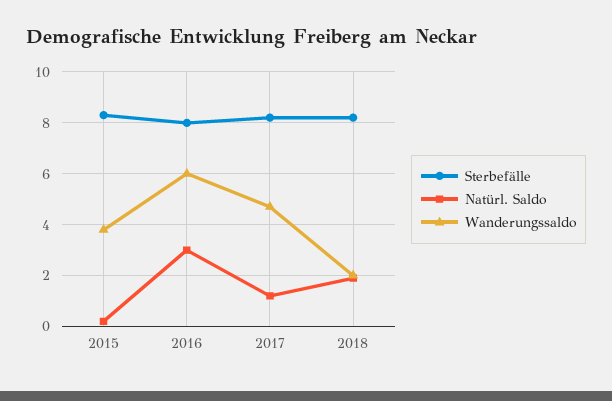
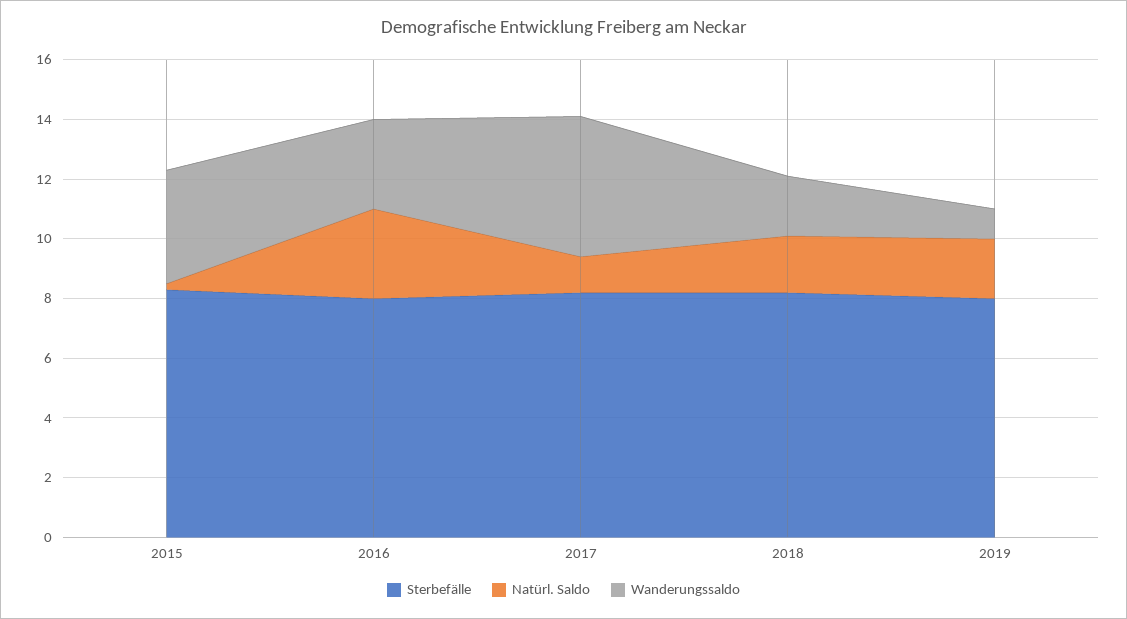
Wanderungssaldo, 2016: 6 -> 3
Sterbefälle, 2019: none -> 8
Natürl. Saldo, 2019: none -> 2
Wanderungssaldo, 2019: none -> 1

